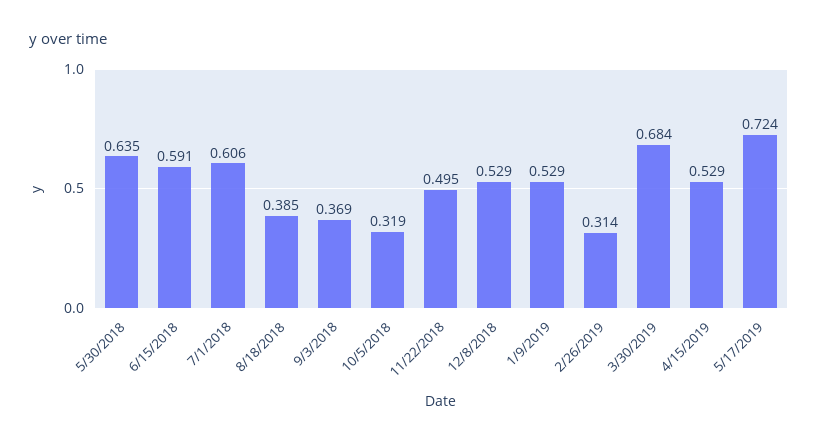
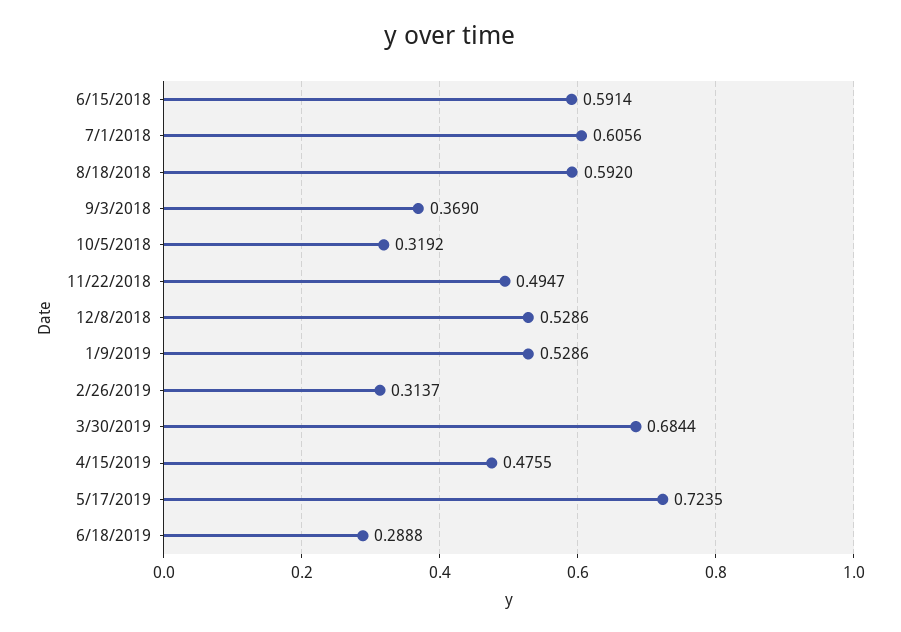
5/30/2018: 0.635 -> none
8/18/2018: 0.385 -> 0.592
4/15/2019: 0.529 -> 0.4755
6/18/2019: none -> 0.2888

